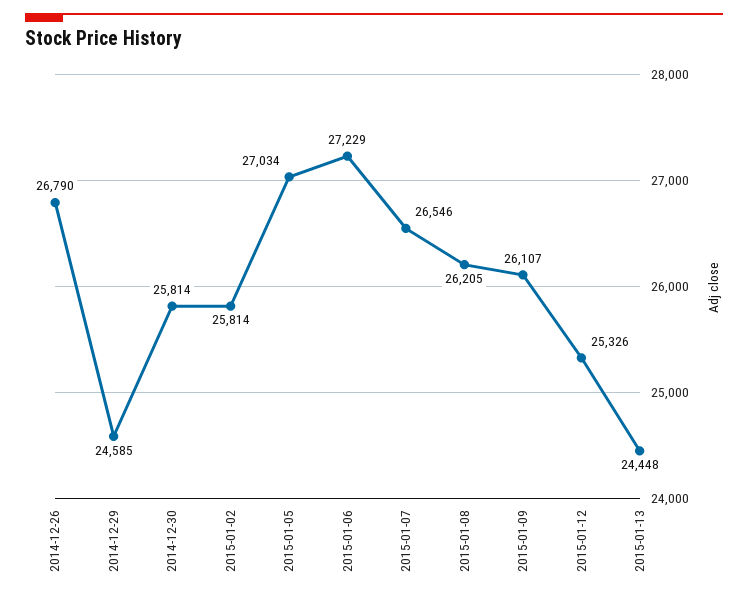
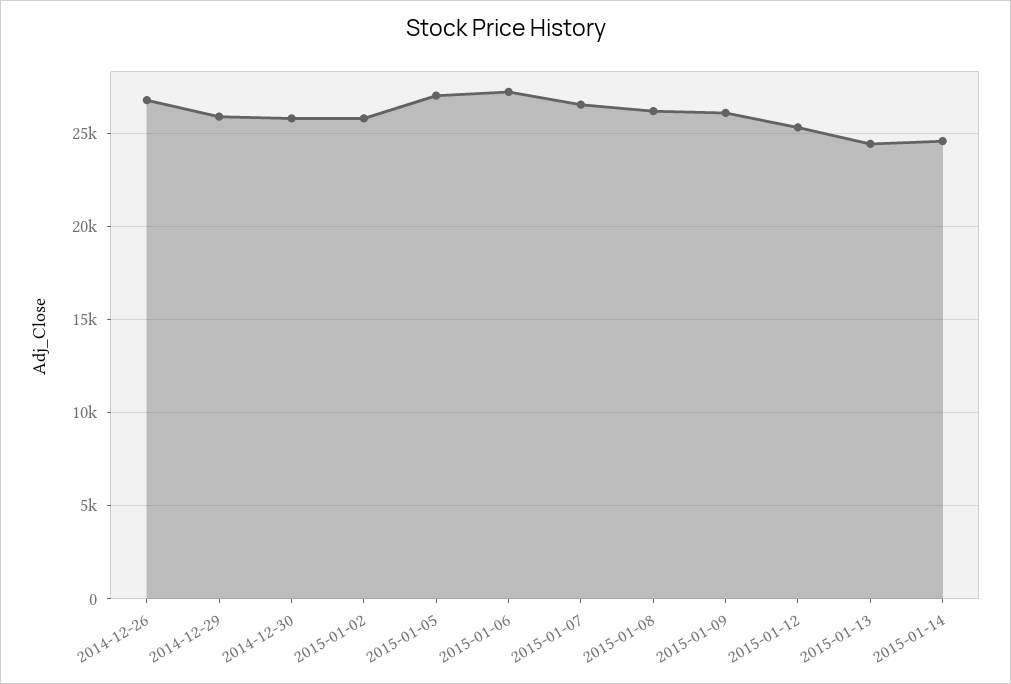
2014-12-29: 24585 -> 26000
2015-01-14: none -> 24500

